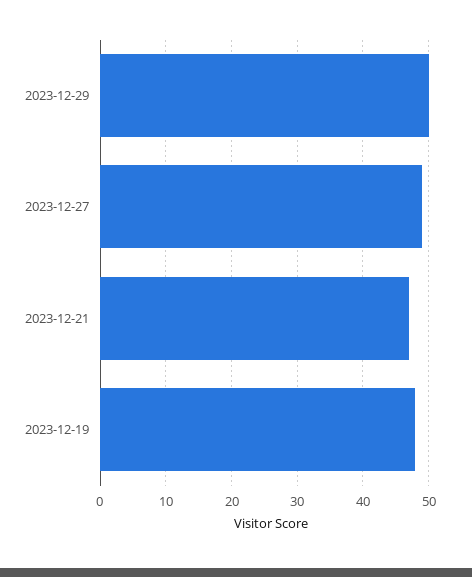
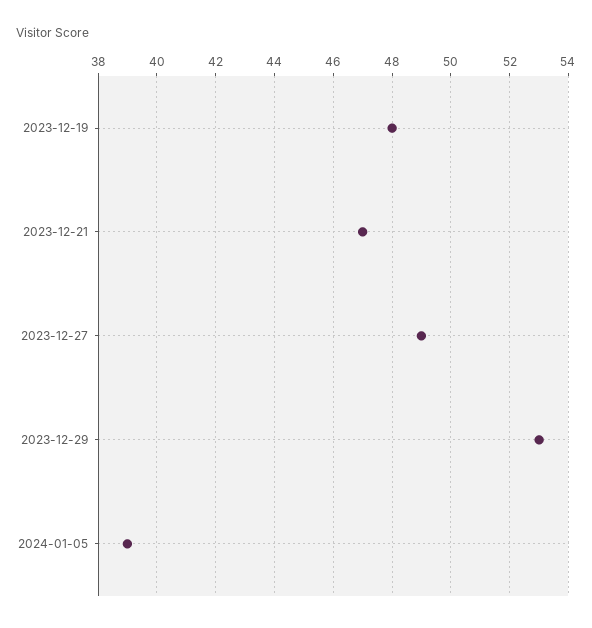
2023-12-29: 50 -> 53
2024-01-05: none -> 39

